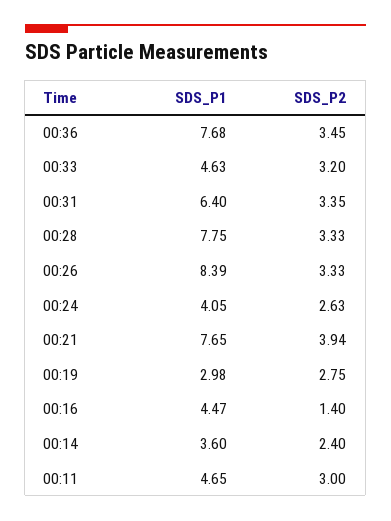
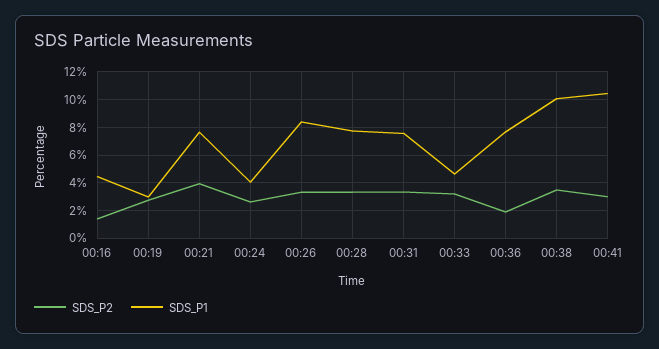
SDS_P2, 00:36: 3.45 -> 2
SDS_P1, 00:31: 6.4 -> 7.5
SDS_P1, 00:14: 3.6 -> none
SDS_P2, 00:14: 2.4 -> none
SDS_P1, 00:11: 4.65 -> none
SDS_P2, 00:11: 3 -> none
SDS_P2, 00:38: none -> 3.5
SDS_P1, 00:38: none -> 10
SDS_P2, 00:41: none -> 3
SDS_P1, 00:41: none -> 10.5

